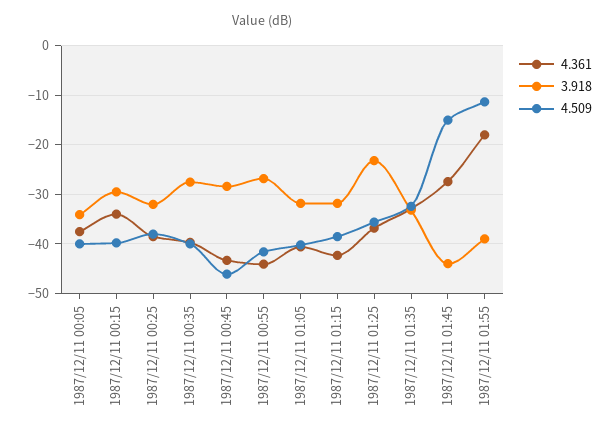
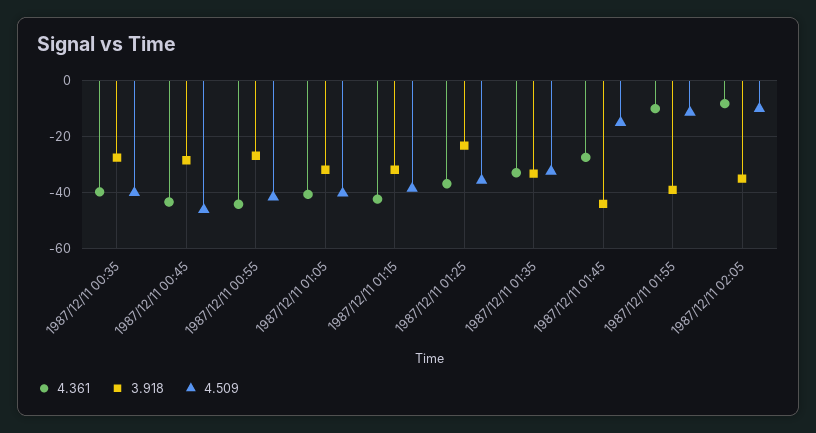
4.361, 1987/12/11 00:05: -38 -> none
3.918, 1987/12/11 00:05: -34 -> none
4.509, 1987/12/11 00:05: -40 -> none
4.361, 1987/12/11 00:15: -34 -> none
3.918, 1987/12/11 00:15: -30 -> none
4.509, 1987/12/11 00:15: -40 -> none
4.361, 1987/12/11 00:25: -38 -> none
3.918, 1987/12/11 00:25: -32 -> none
4.509, 1987/12/11 00:25: -38 -> none
4.361, 1987/12/11 01:55: -18 -> -10
4.361, 1987/12/11 02:05: none -> -7.5
3.918, 1987/12/11 02:05: none -> -35
4.509, 1987/12/11 02:05: none -> -10

